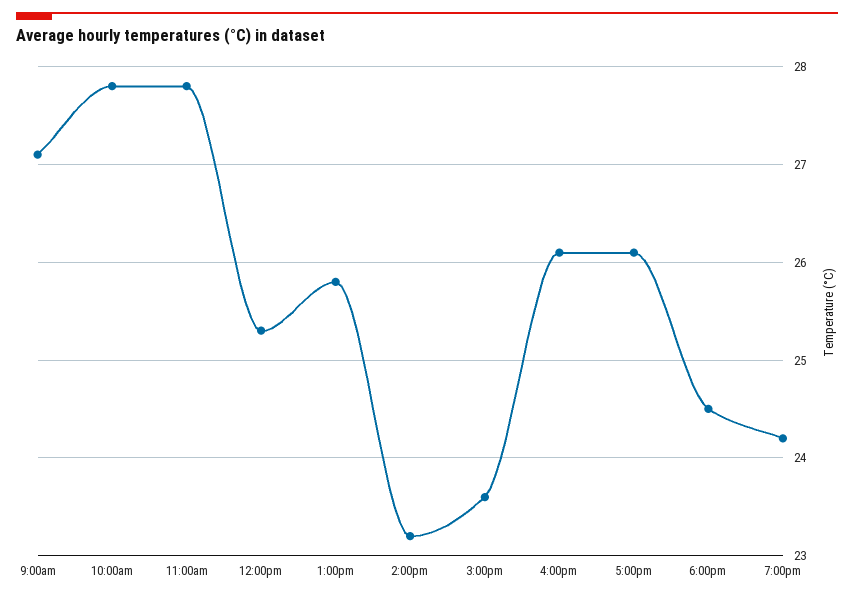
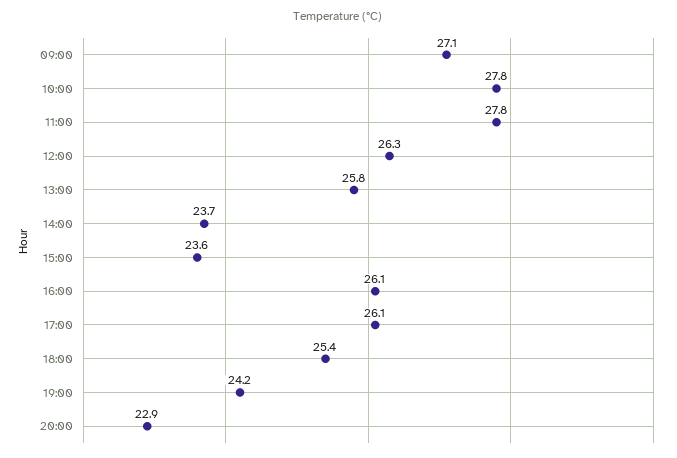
12:00pm: 25.3 -> 26.3
2:00pm: 23.2 -> 23.7
6:00pm: 24.5 -> 25.4
20:00: none -> 22.9

